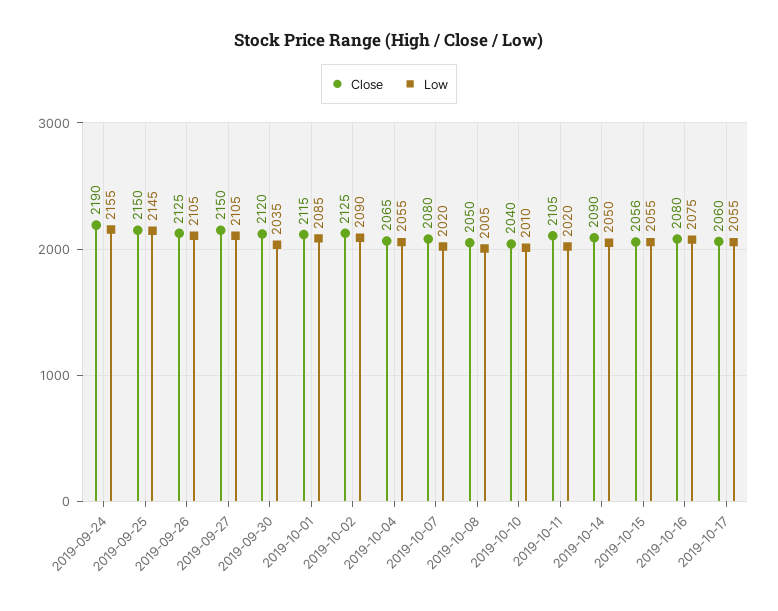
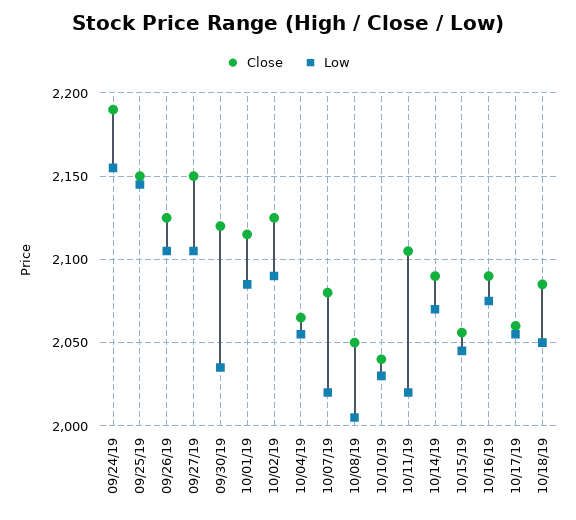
Low, 2019-10-10: 2010 -> 2030
Low, 2019-10-14: 2050 -> 2070
Low, 2019-10-15: 2055 -> 2045
Close, 2019-10-16: 2080 -> 2090
Close, 10/18/19: none -> 2085
Low, 10/18/19: none -> 2050

